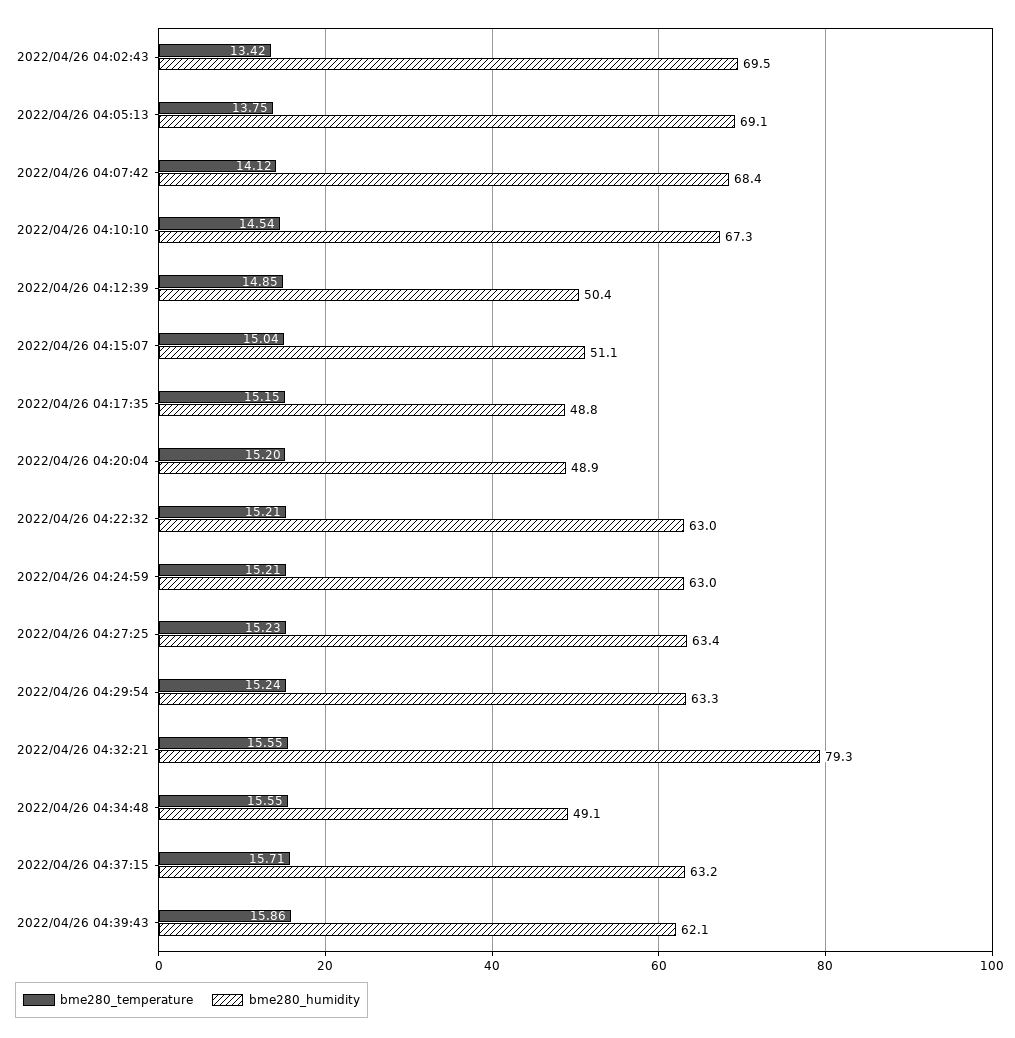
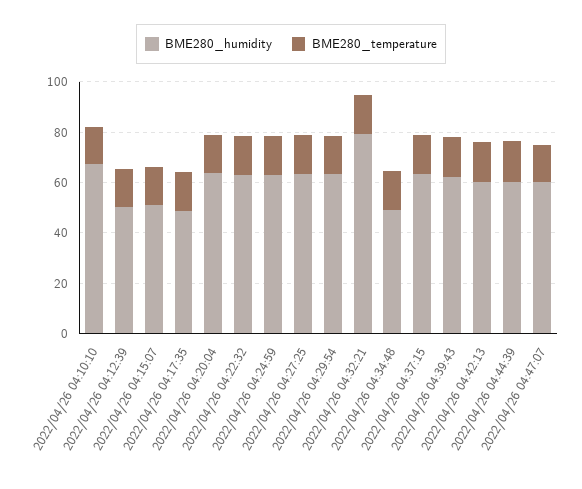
bme280_temperature, 2022/04/26 04:02:43: 13.42 -> none
bme280_humidity, 2022/04/26 04:02:43: 69.5 -> none
bme280_temperature, 2022/04/26 04:05:13: 13.75 -> none
bme280_humidity, 2022/04/26 04:05:13: 69.1 -> none
bme280_temperature, 2022/04/26 04:07:42: 14.12 -> none
bme280_humidity, 2022/04/26 04:07:42: 68.4 -> none
bme280_humidity, 2022/04/26 04:20:04: 48.9 -> 65
bme280_humidity, 2022/04/26 04:42:13: none -> 60
bme280_temperature, 2022/04/26 04:42:13: none -> 15
bme280_humidity, 2022/04/26 04:44:39: none -> 60
bme280_temperature, 2022/04/26 04:44:39: none -> 15
bme280_humidity, 2022/04/26 04:47:07: none -> 60
bme280_temperature, 2022/04/26 04:47:07: none -> 15

